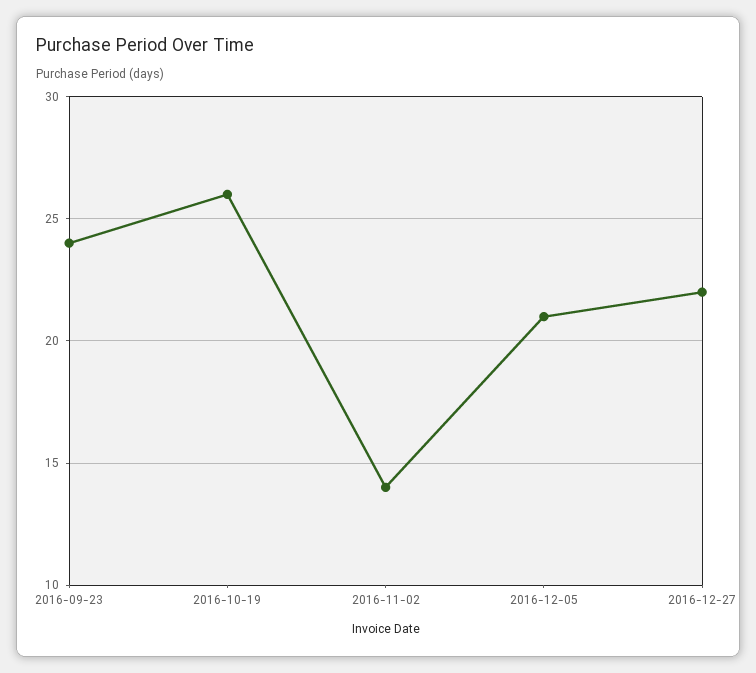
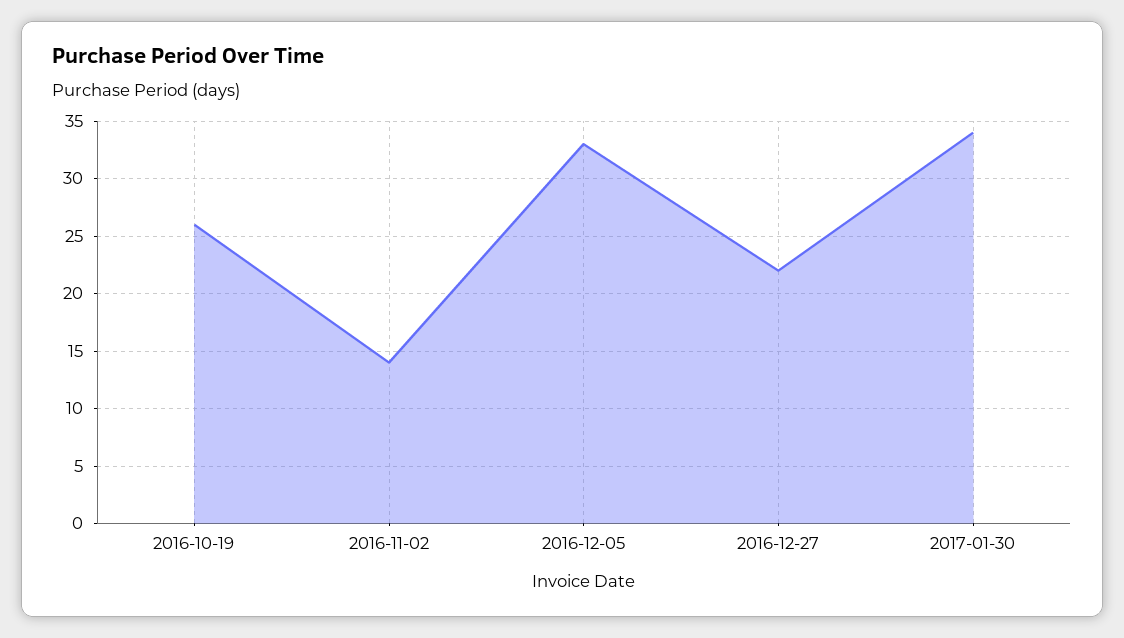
2016-09-23: 24 -> none
2016-12-05: 21 -> 33
2017-01-30: none -> 34

